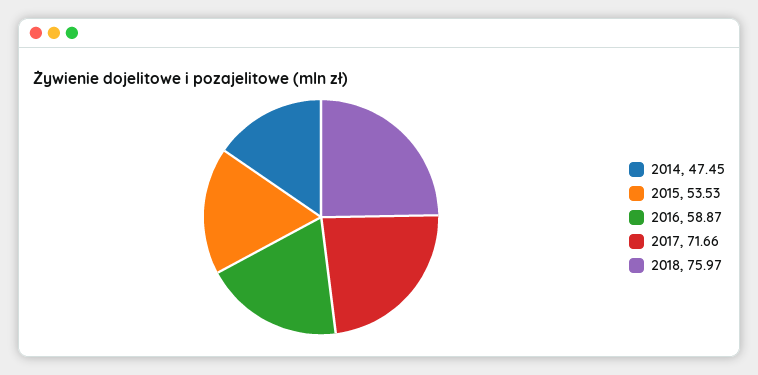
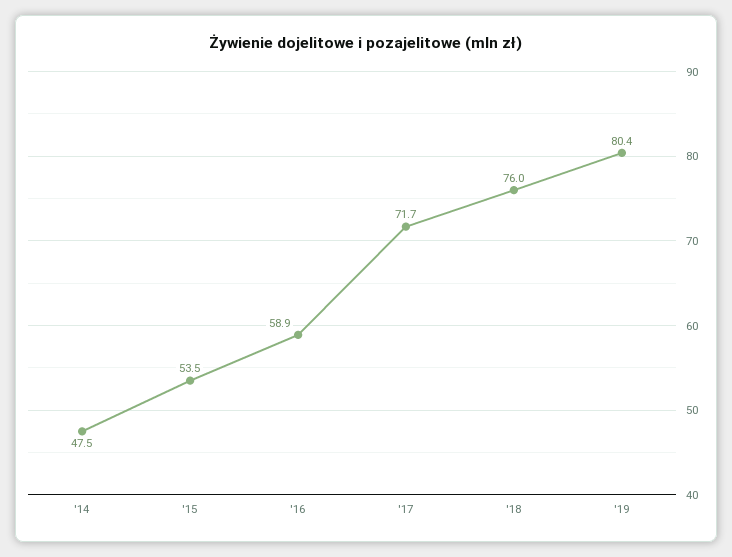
'19: none -> 80.4

